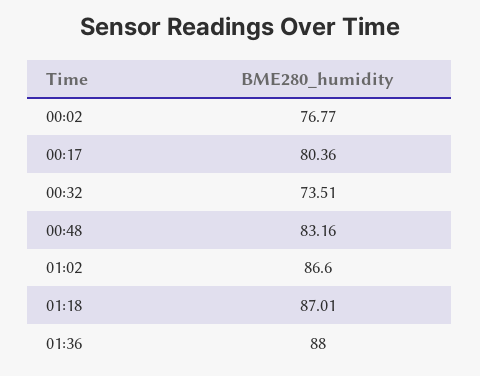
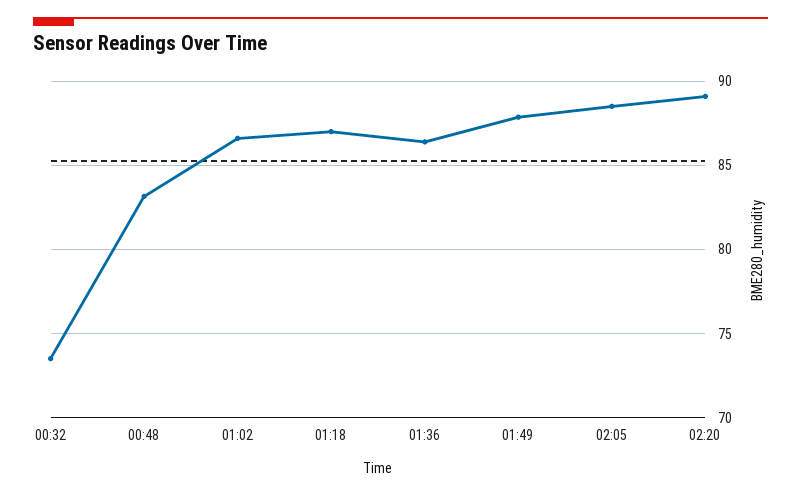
00:02: 76.77 -> none
00:17: 80.36 -> none
01:36: 88 -> 86.5
01:49: none -> 88
02:05: none -> 88.5
02:20: none -> 89

